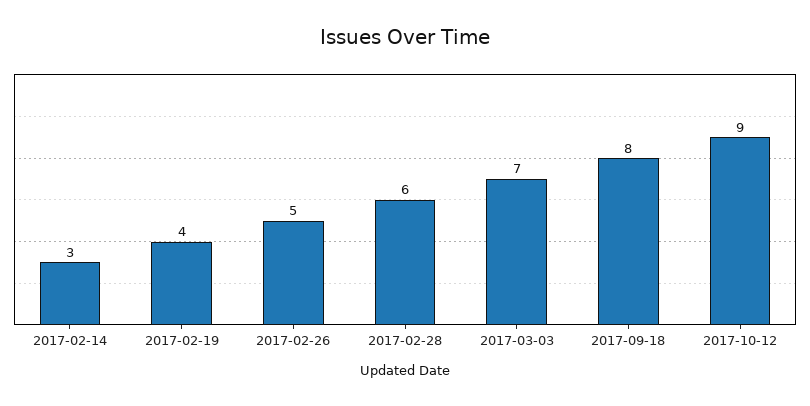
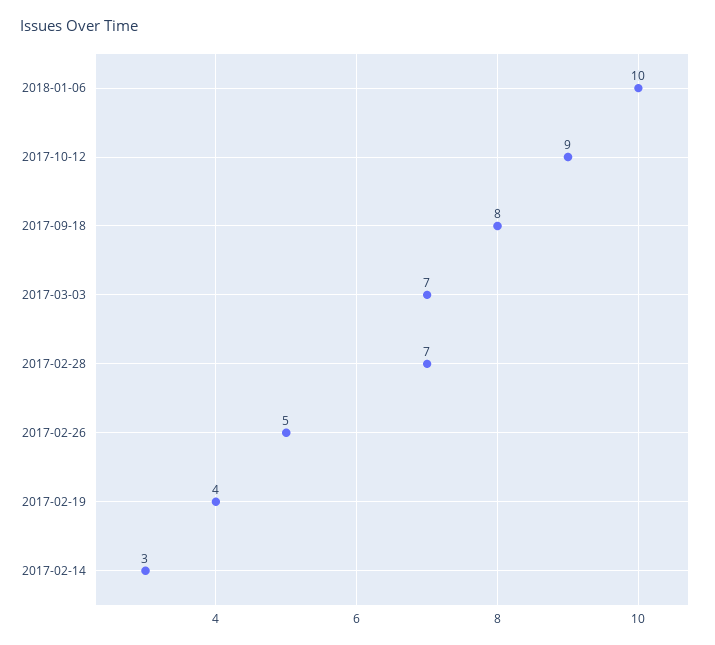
2017-02-28: 6 -> 7
2018-01-06: none -> 10

